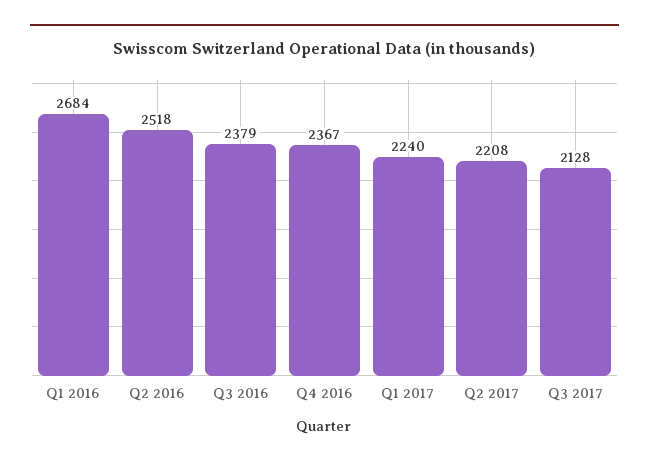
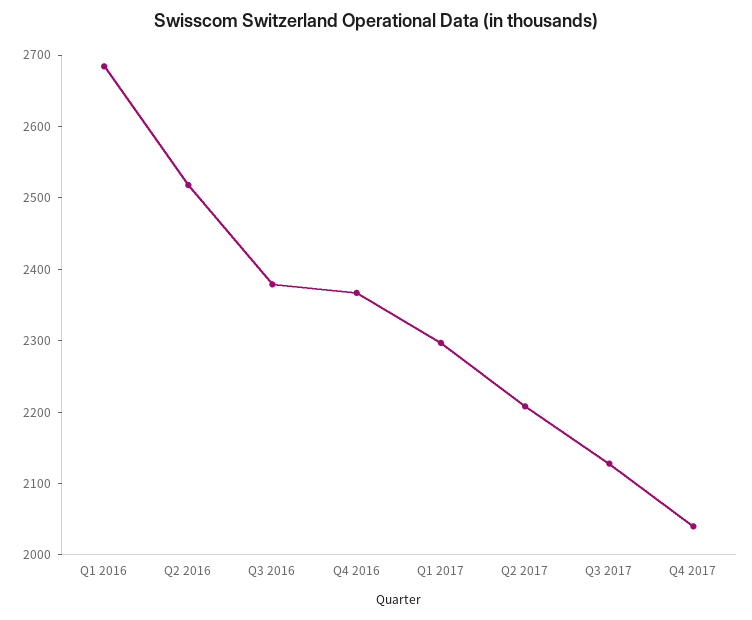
Q1 2017: 2240 -> 2300
Q4 2017: none -> 2040

